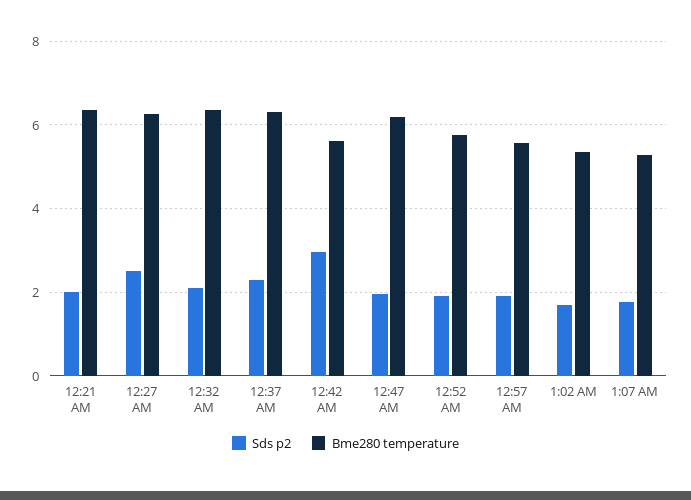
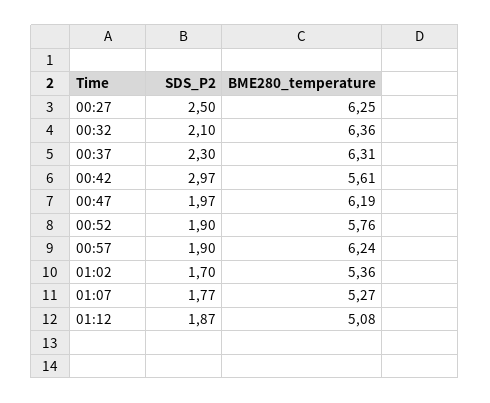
Sds p2, 12:21 AM: 2 -> none
Bme280 temperature, 12:21 AM: 6.4 -> none
Bme280 temperature, 12:57 AM: 5.6 -> 6.24
Sds p2, 01:12: none -> 1.87
Bme280 temperature, 01:12: none -> 5.08

